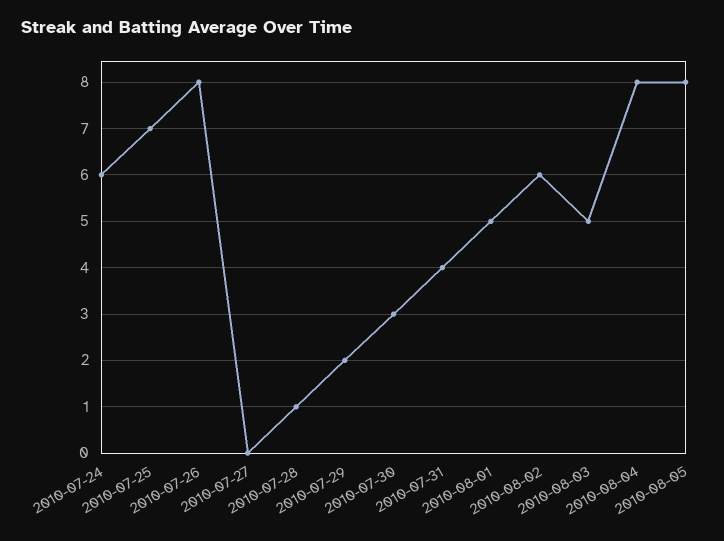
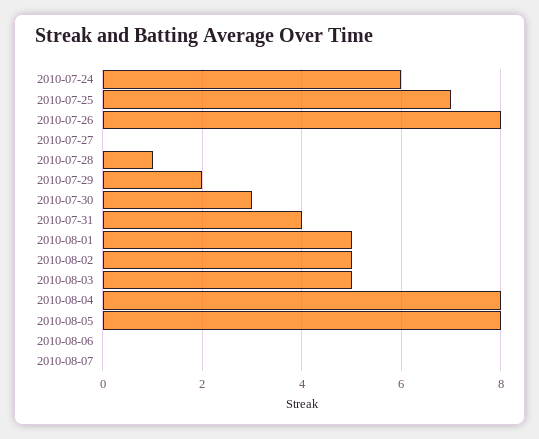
2010-08-02: 6 -> 5
2010-08-06: none -> 0
2010-08-07: none -> 0

